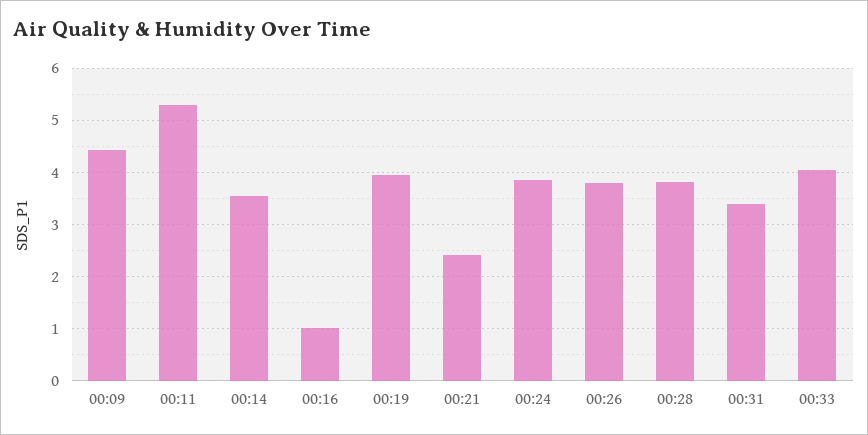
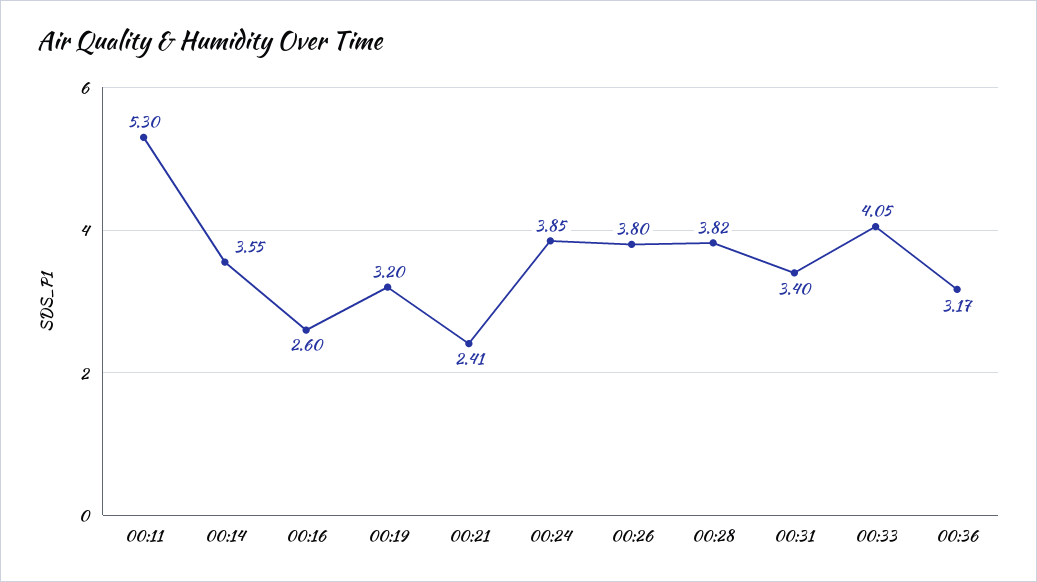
00:09: 4.4 -> none
00:16: 1 -> 2.6
00:19: 4 -> 3.2
00:36: none -> 3.17

